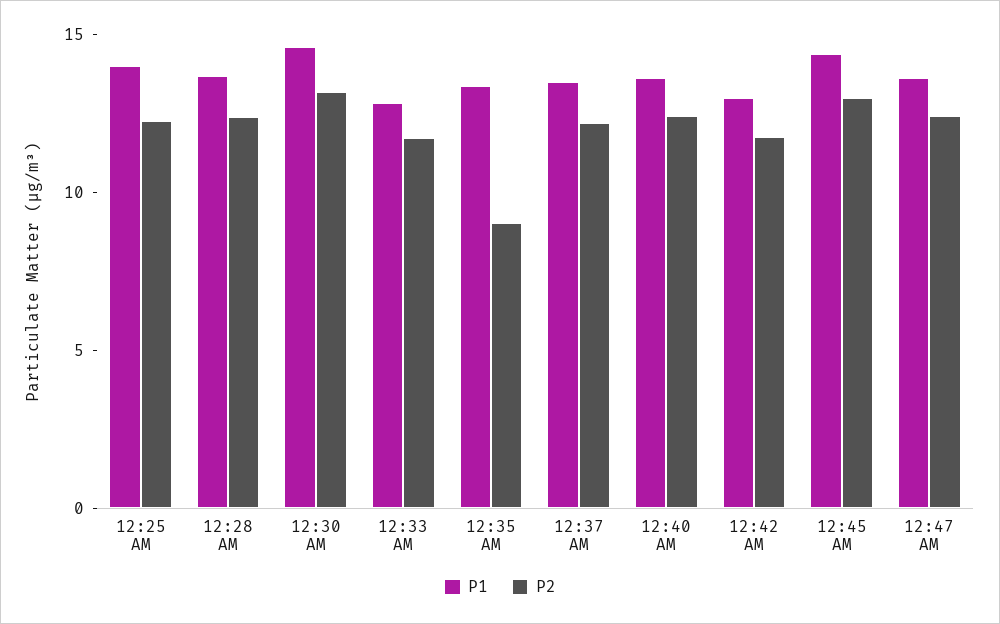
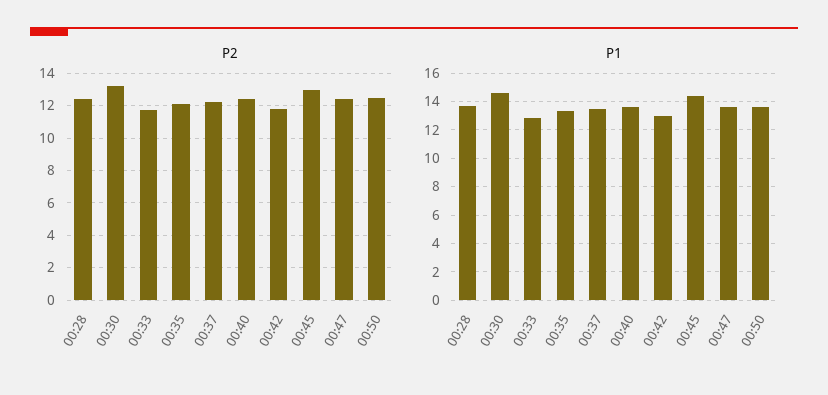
P1, 12:25 AM: 14 -> none
P2, 12:25 AM: 12 -> none
P2, 12:35 AM: 9 -> 12
P2, 00:50: none -> 12.5
P1, 00:50: none -> 13.5

